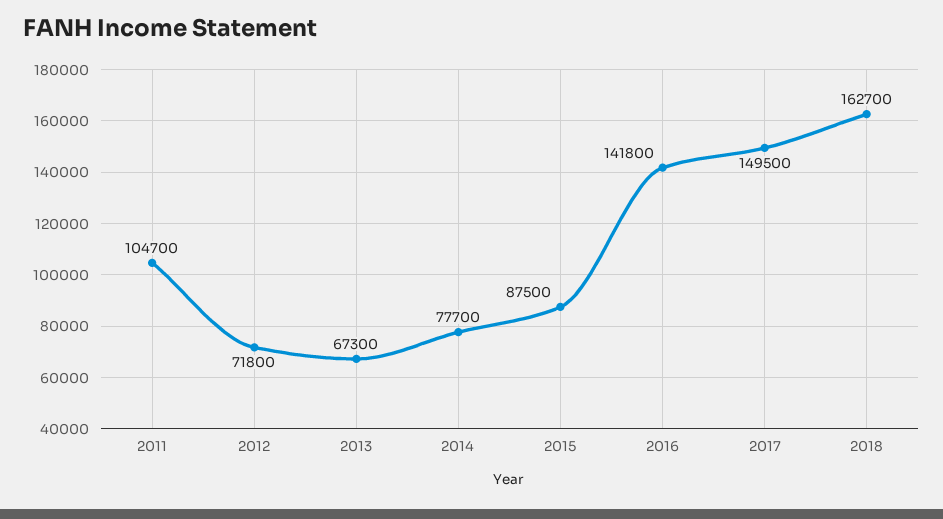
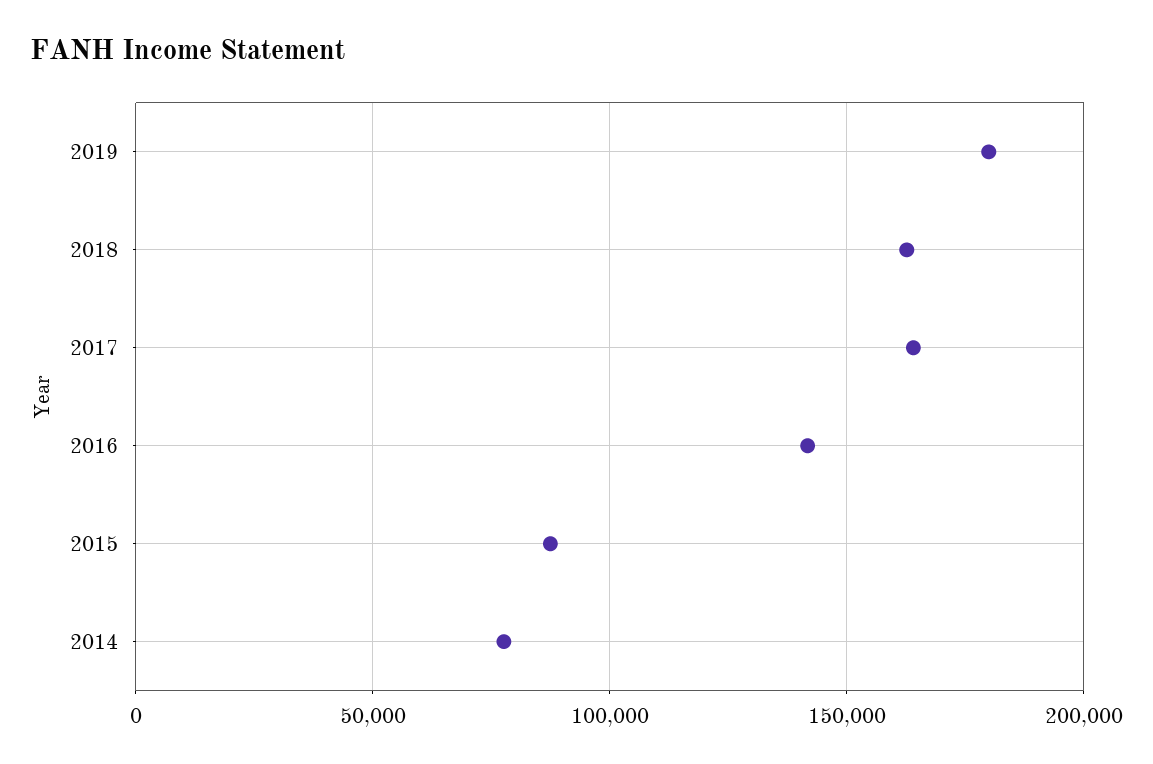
2011: 104700 -> none
2012: 71800 -> none
2013: 67300 -> none
2017: 149500 -> 165000
2019: none -> 180000

